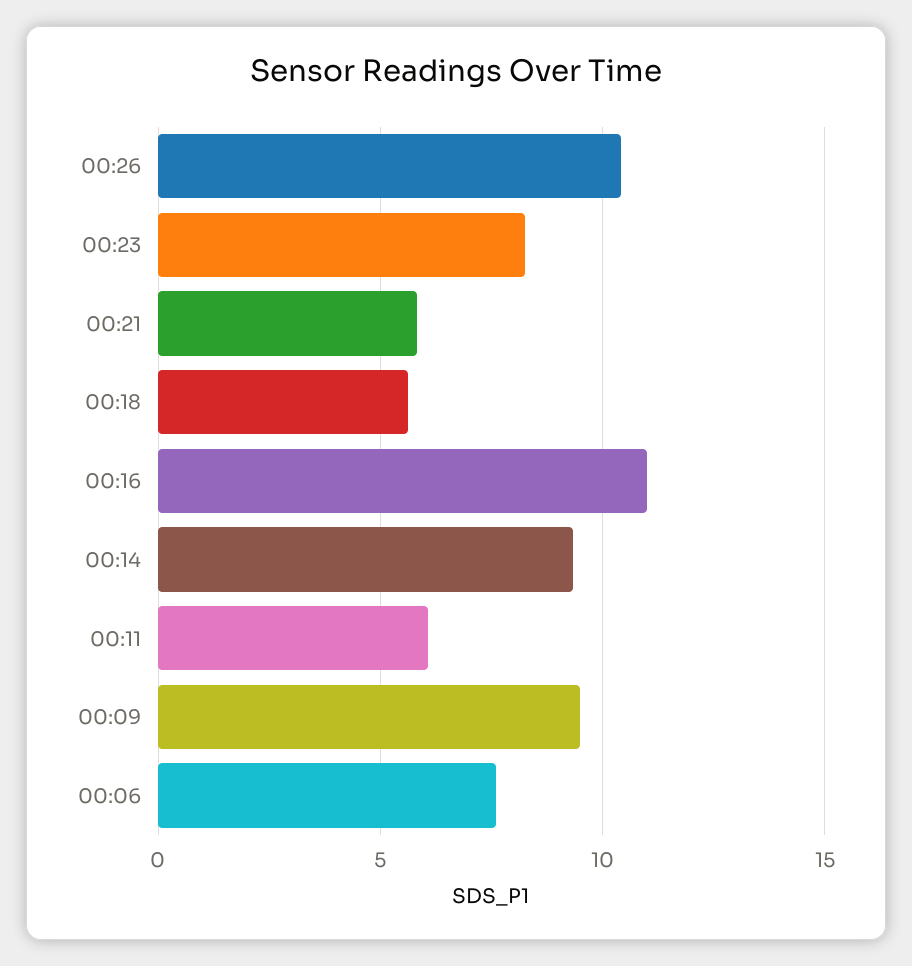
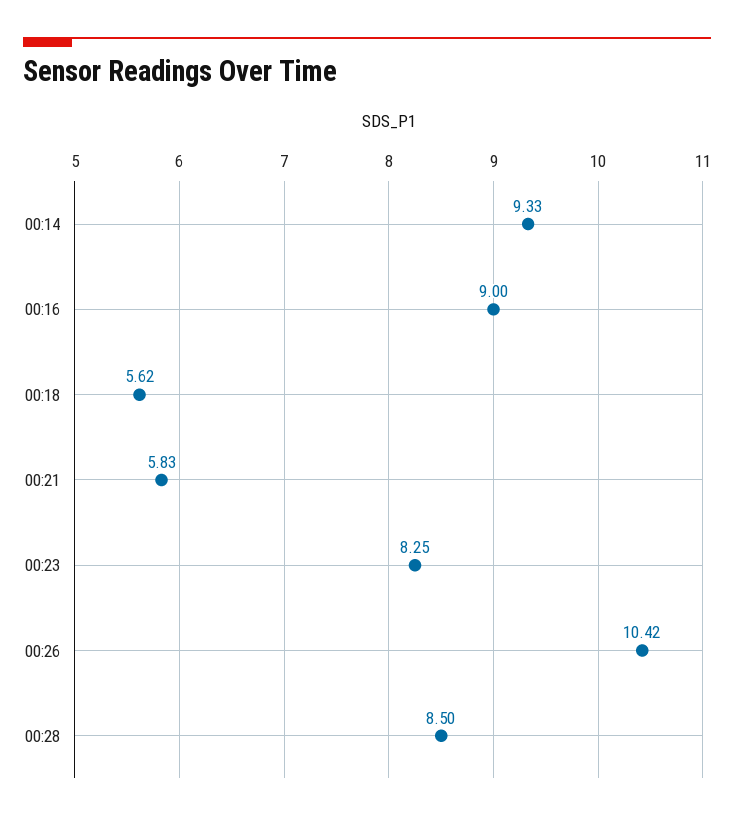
00:16: 11 -> 9
00:11: 6 -> none
00:09: 9.5 -> none
00:06: 7.5 -> none
00:28: none -> 8.5

